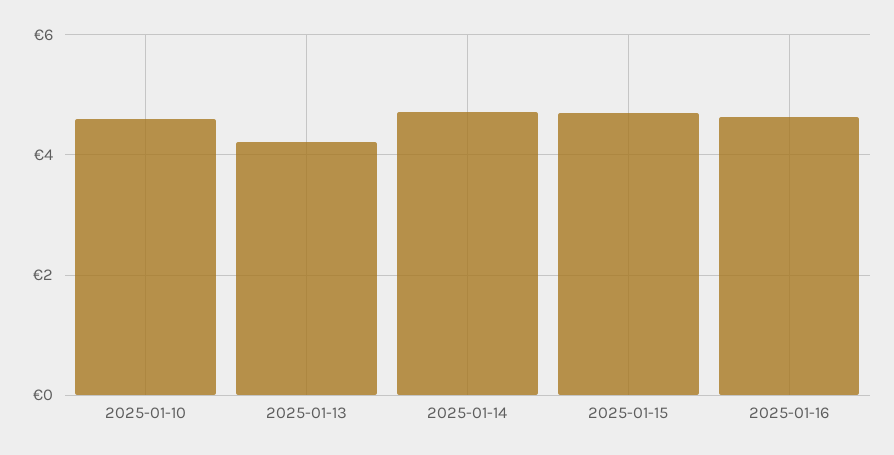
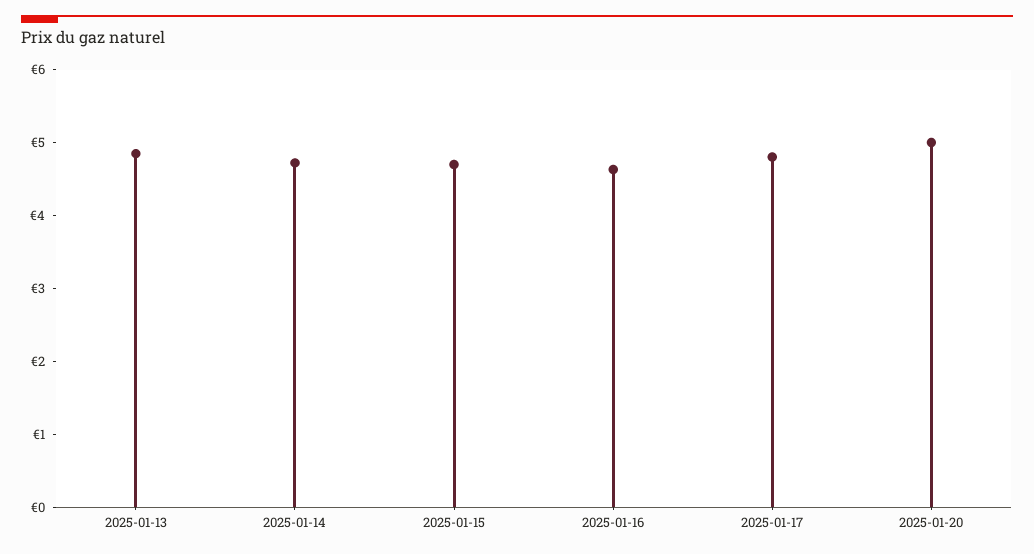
2025-01-10: 4.6 -> none
2025-01-13: 4.2 -> 4.8
2025-01-17: none -> 4.8
2025-01-20: none -> 5

